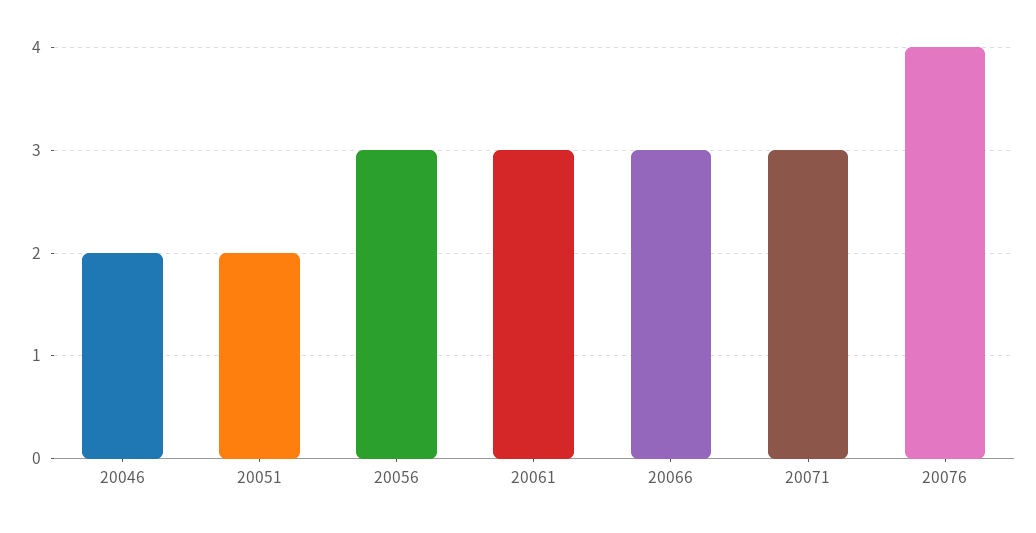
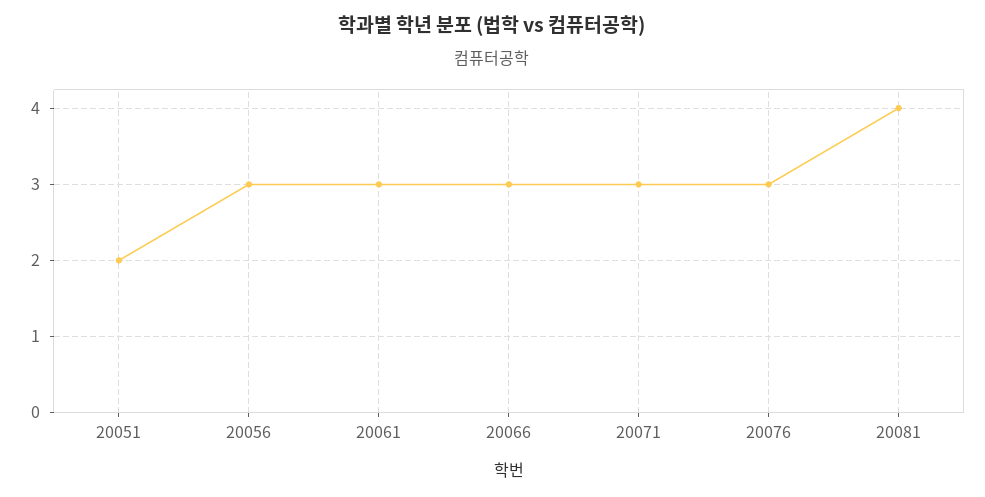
20046: 2 -> none
20076: 4 -> 3
20081: none -> 4

